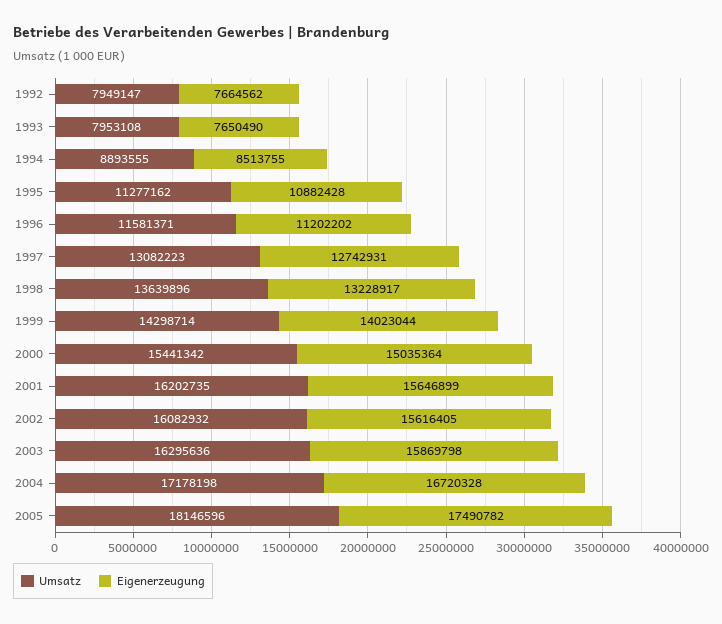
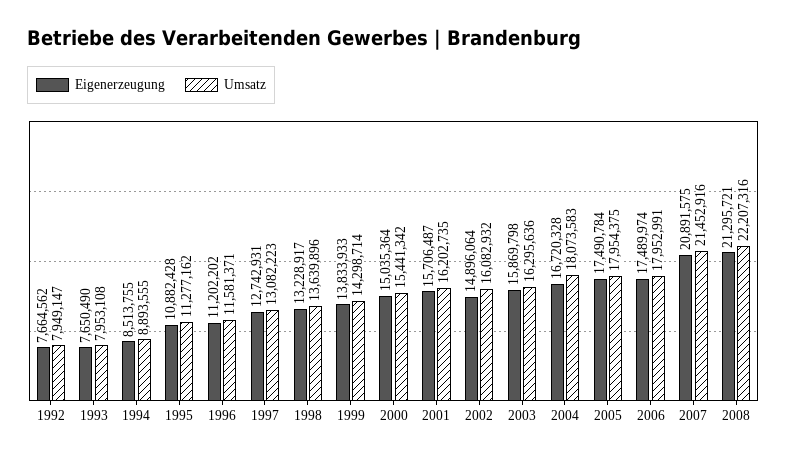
Eigenerzeugung, 1999: 14023044 -> 13833933
Eigenerzeugung, 2001: 15646899 -> 15706487
Eigenerzeugung, 2002: 15616405 -> 14896064
Umsatz, 2004: 17178198 -> 18073583
Umsatz, 2005: 18146596 -> 17954375
Eigenerzeugung, 2005: 17490782 -> 17490784
Eigenerzeugung, 2006: none -> 17489974
Umsatz, 2006: none -> 17952991
Eigenerzeugung, 2007: none -> 20891575
Umsatz, 2007: none -> 21452916
Eigenerzeugung, 2008: none -> 21295721
Umsatz, 2008: none -> 22207316

